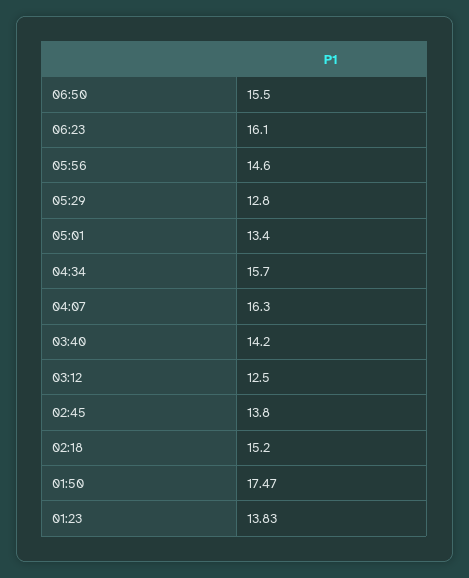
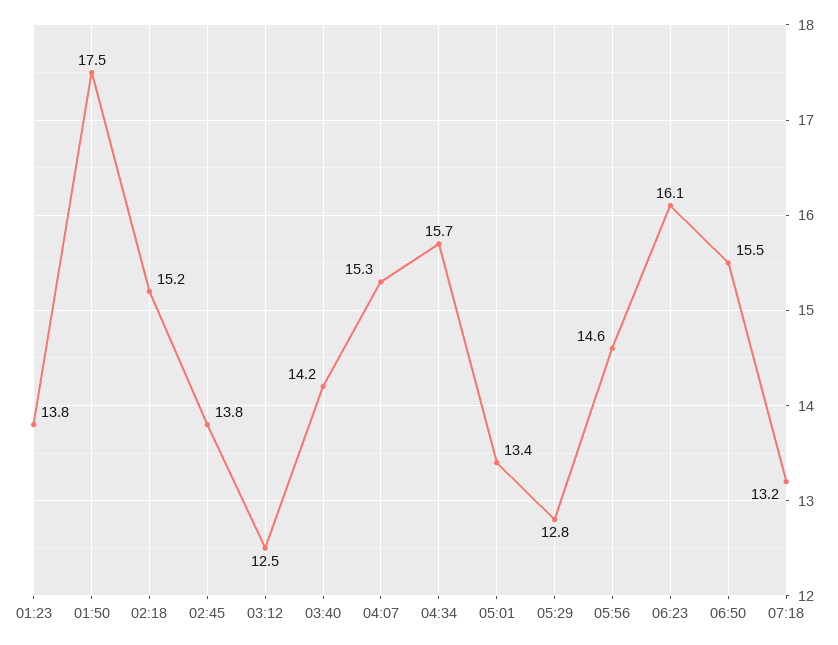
04:07: 16.3 -> 15.3
07:18: none -> 13.2

